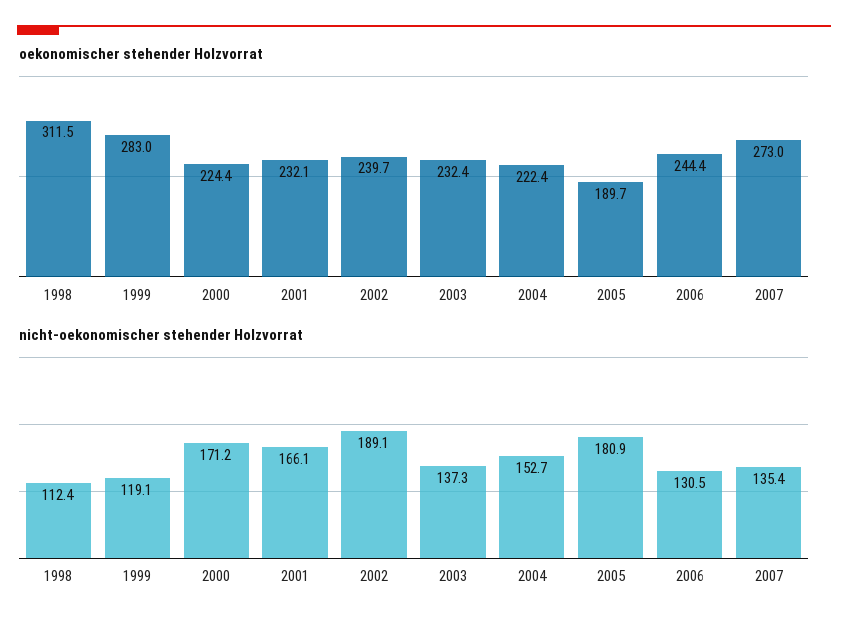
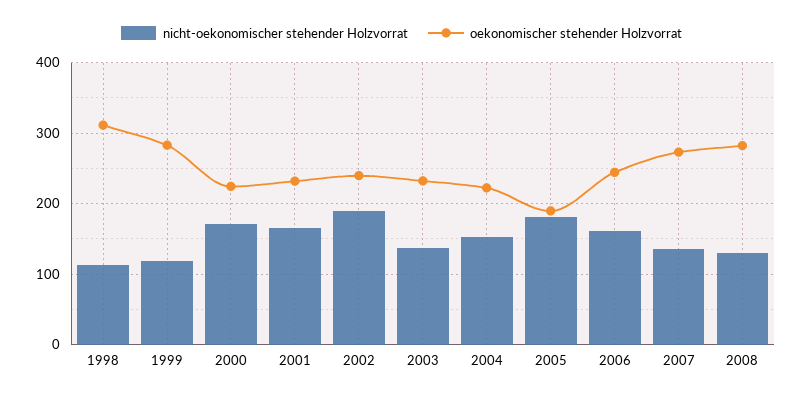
nicht-oekonomischer stehender Holzvorrat, 2006: 130.5 -> 160
nicht-oekonomischer stehender Holzvorrat, 2008: none -> 130
oekonomischer stehender Holzvorrat, 2008: none -> 280

